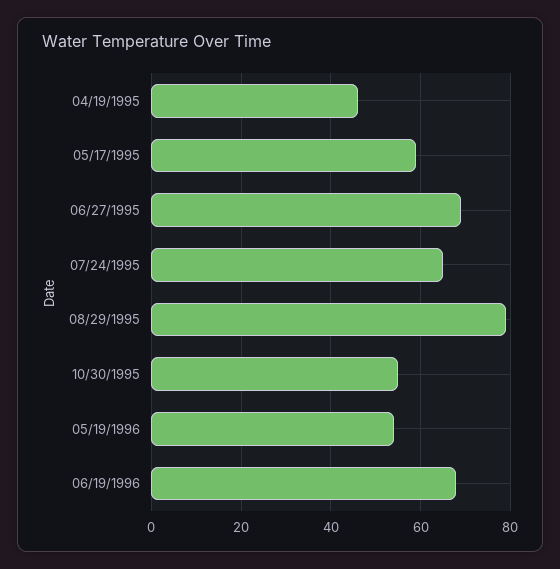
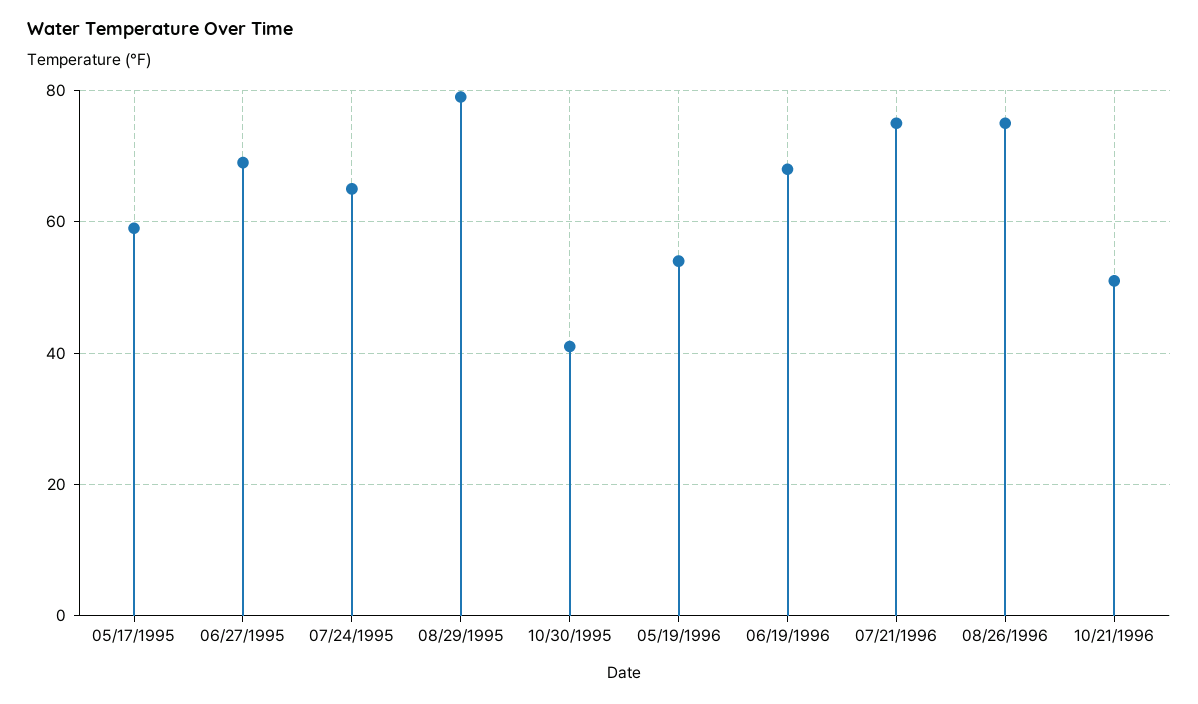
04/19/1995: 45 -> none
10/30/1995: 55 -> 40
07/21/1996: none -> 75
08/26/1996: none -> 75
10/21/1996: none -> 50

